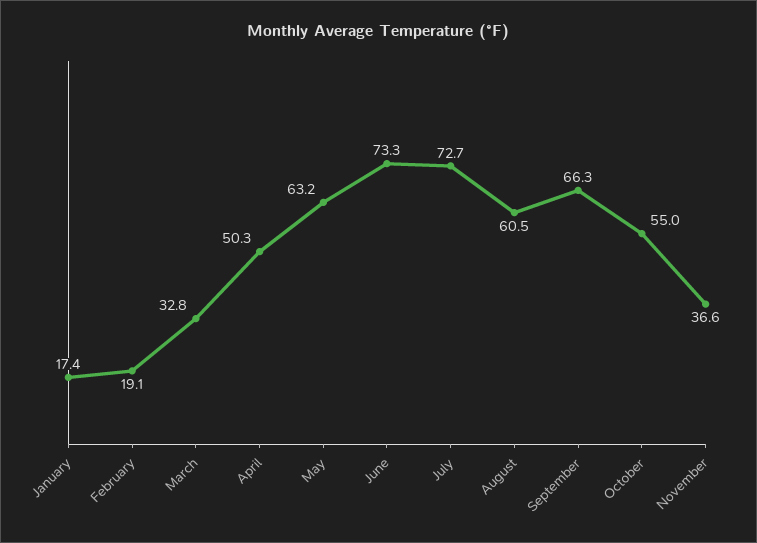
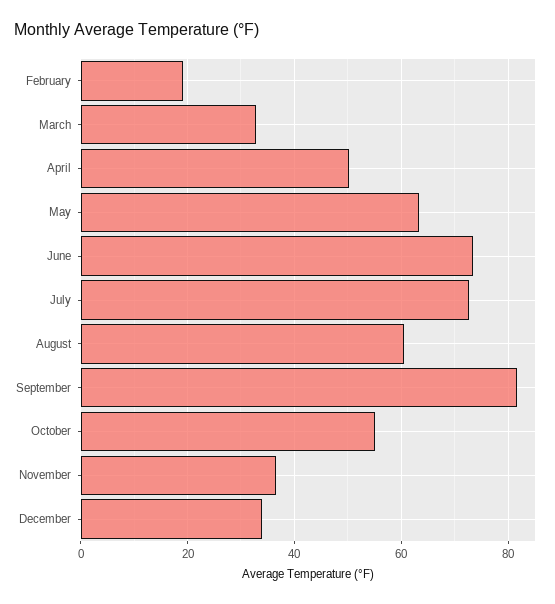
January: 17.4 -> none
September: 66.3 -> 82
December: none -> 34

